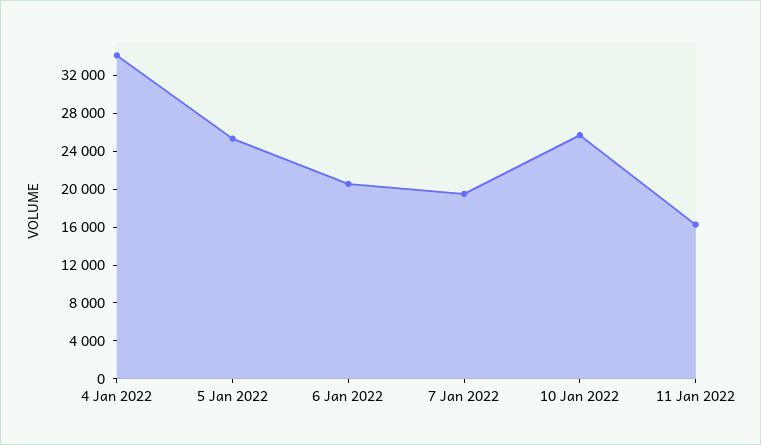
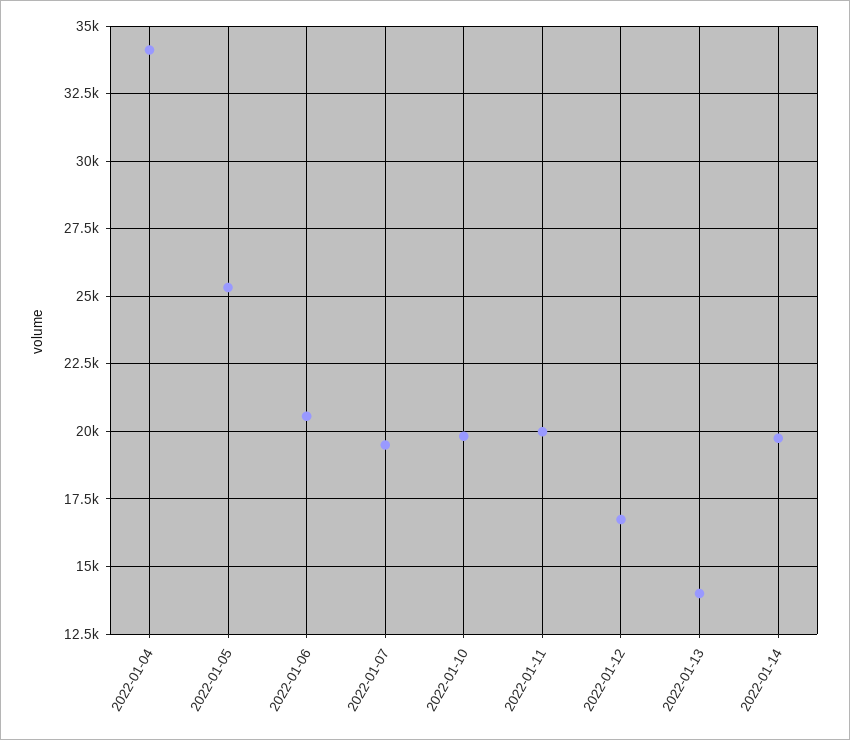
10 Jan 2022: 26000 -> 19750
11 Jan 2022: 16000 -> 20000
2022-01-12: none -> 16750
2022-01-13: none -> 14000
2022-01-14: none -> 19750

